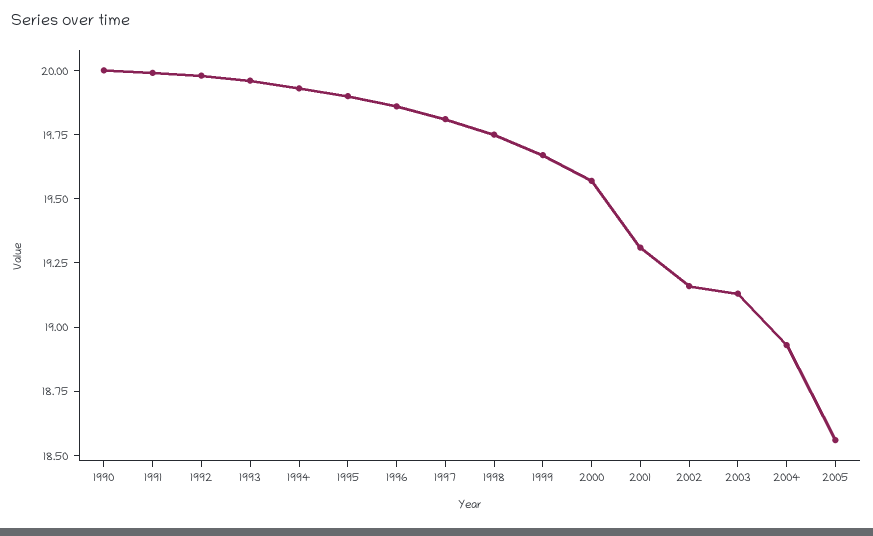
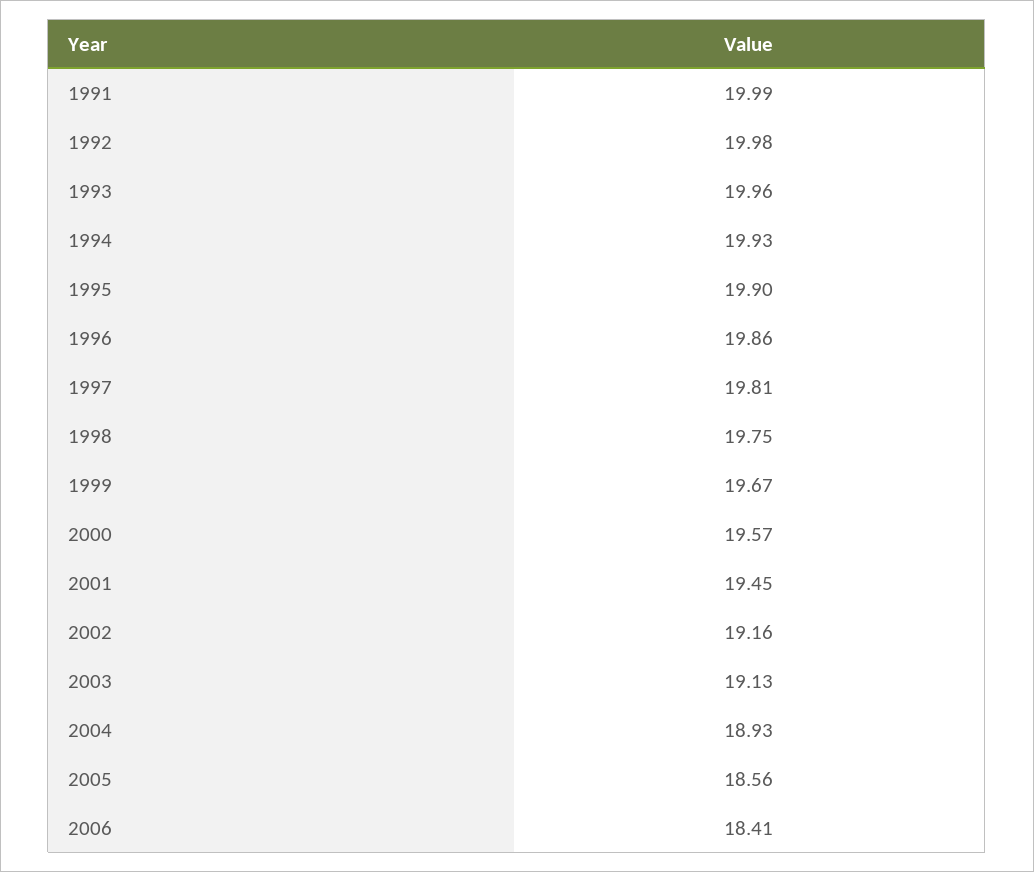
1990: 20 -> none
2001: 19.3 -> 19.45
2006: none -> 18.41

